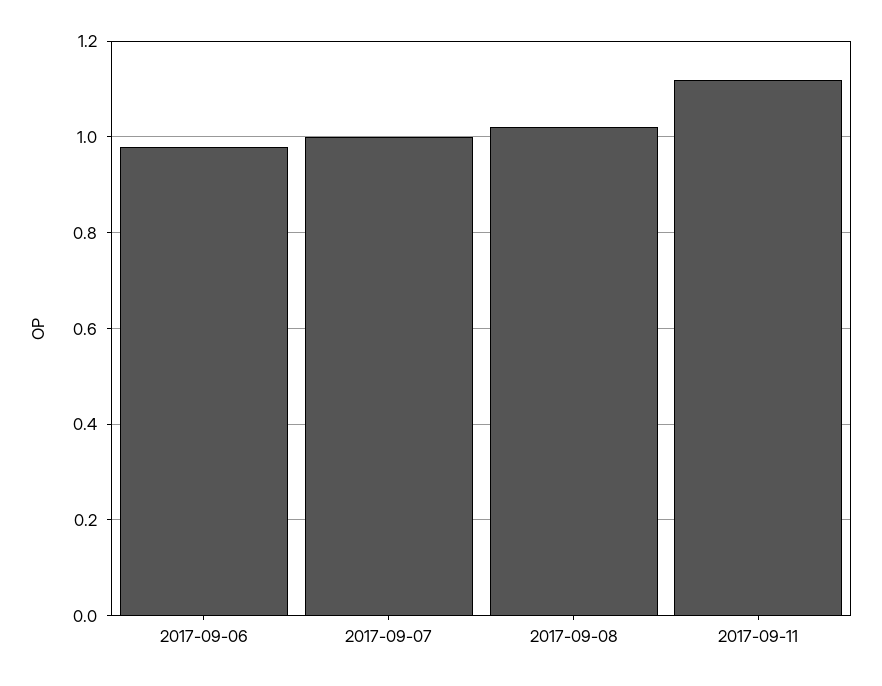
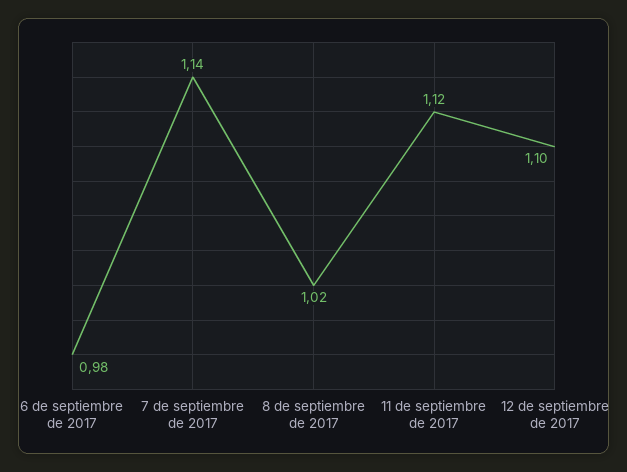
2017-09-07: 1 -> 1.14
12 de septiembre de 2017: none -> 1.1

